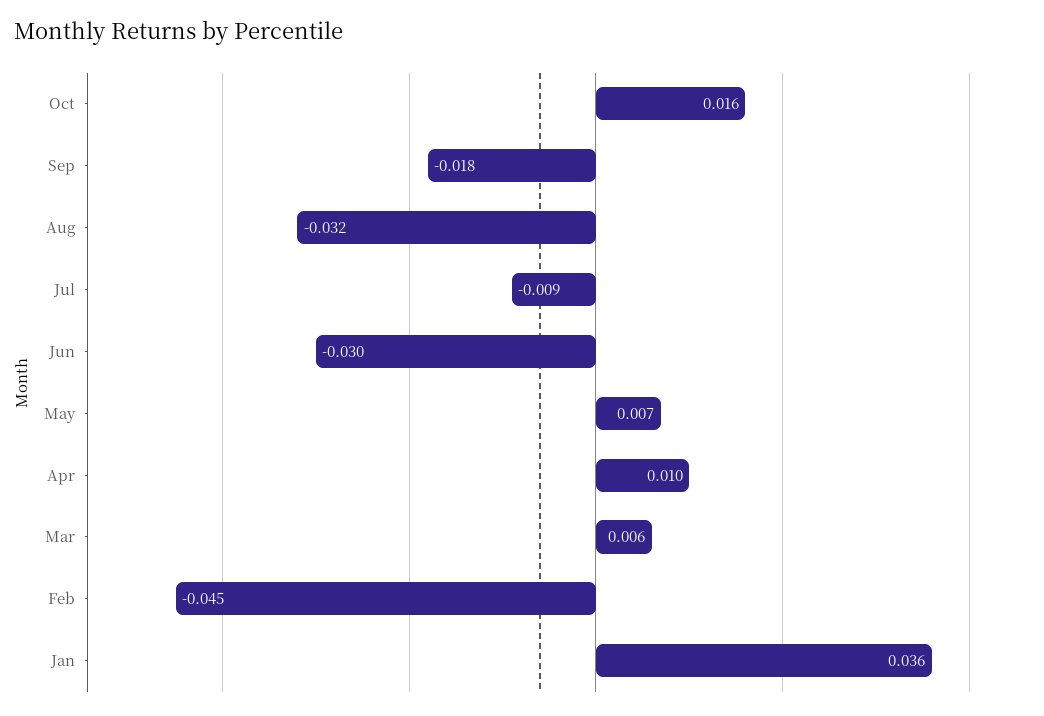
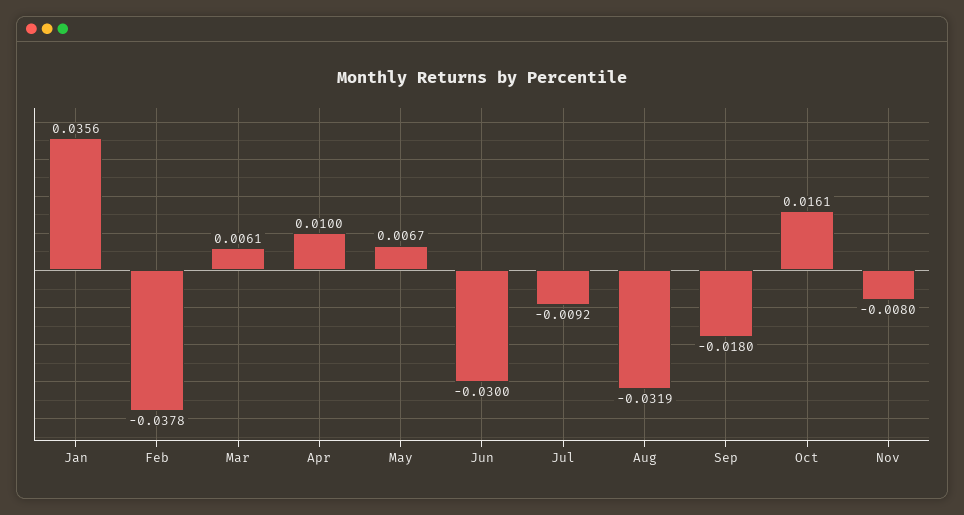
Feb: -0.045 -> -0.0378
Nov: none -> -0.008

